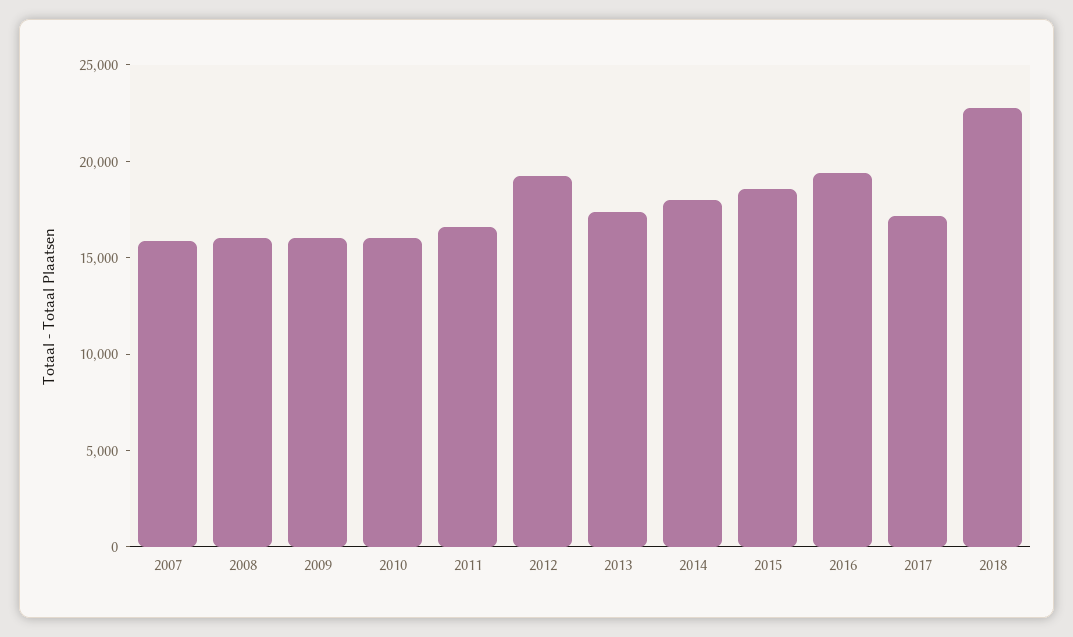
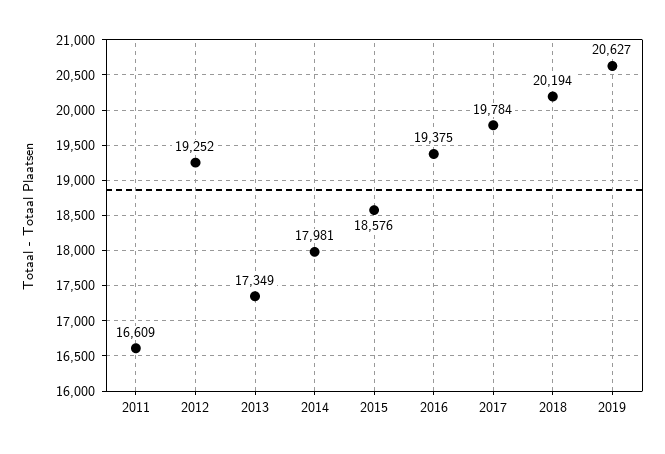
2007: 16000 -> none
2008: 16000 -> none
2009: 16000 -> none
2010: 16000 -> none
2017: 17000 -> 19784
2018: 23000 -> 20194
2019: none -> 20627

